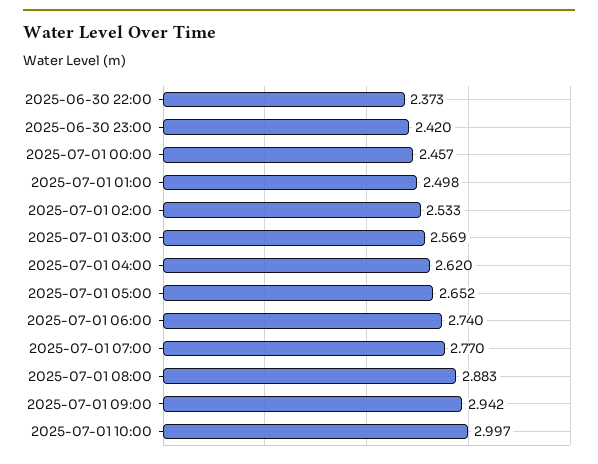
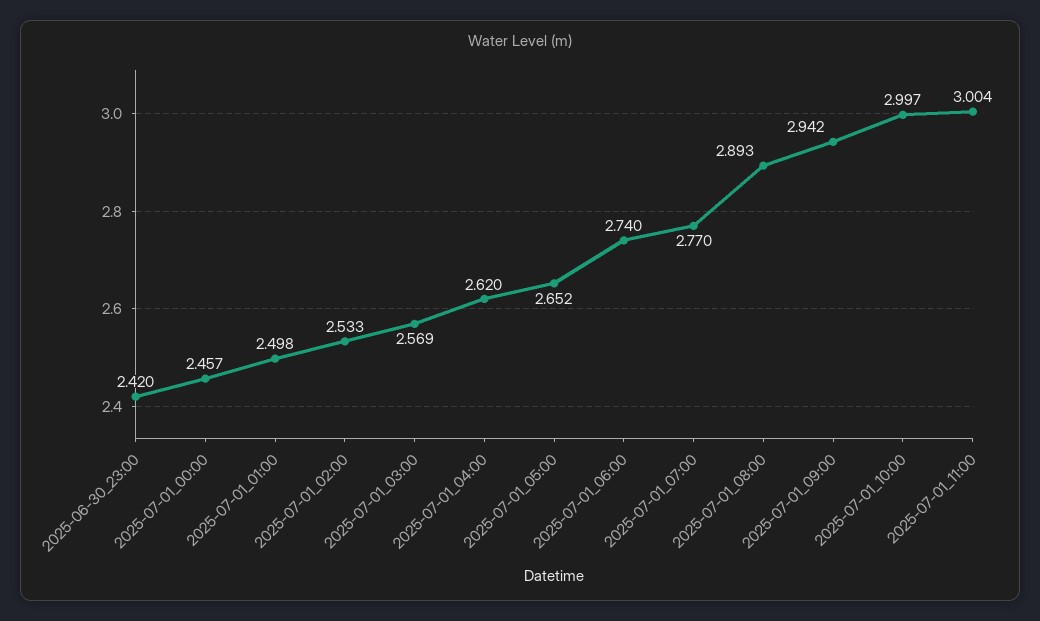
2025-06-30 22:00: 2.373 -> none
2025-07-01 08:00: 2.883 -> 2.893
2025-07-01_11:00: none -> 3.004

